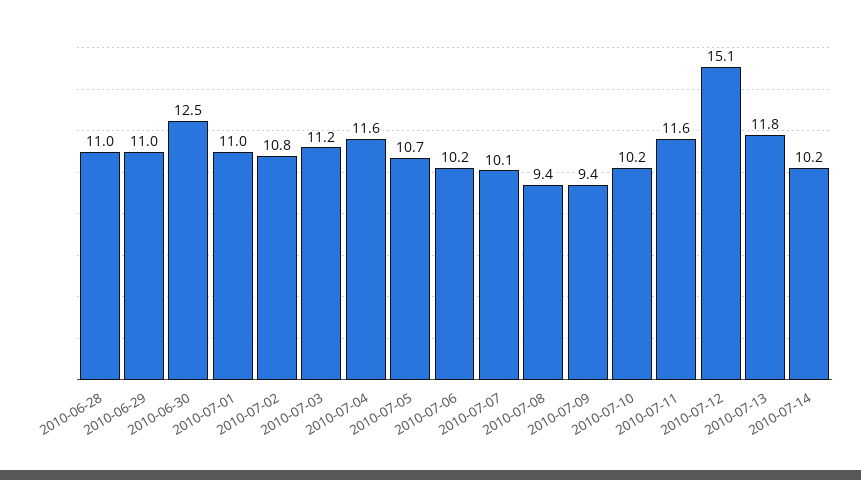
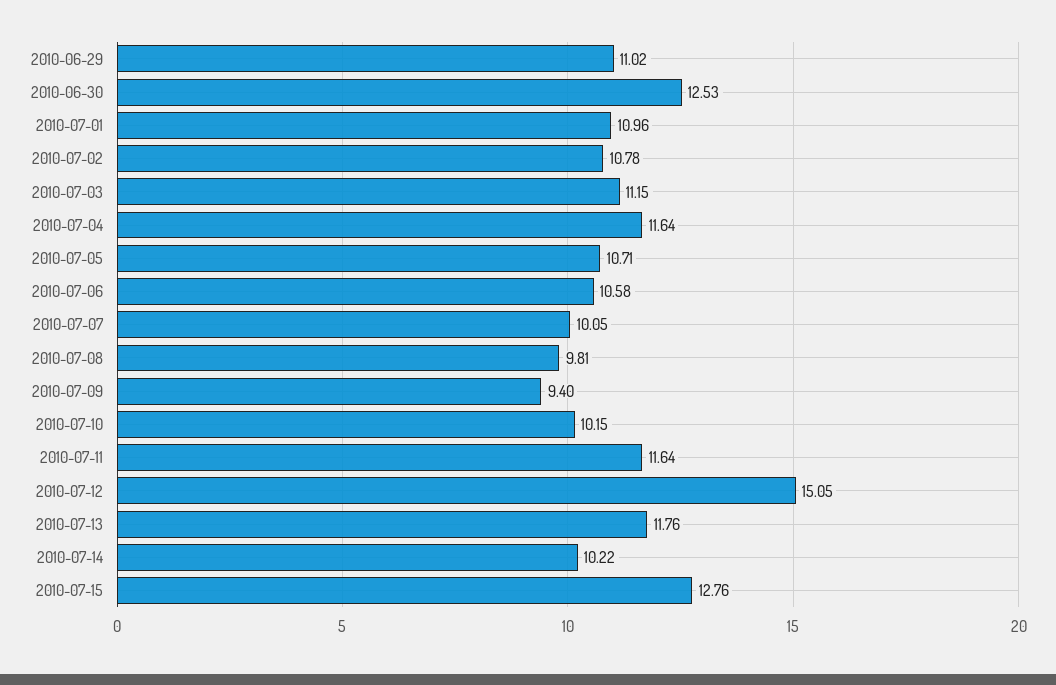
2010-06-28: 11 -> none
2010-07-06: 10.2 -> 10.58
2010-07-08: 9.4 -> 9.81
2010-07-15: none -> 12.76

